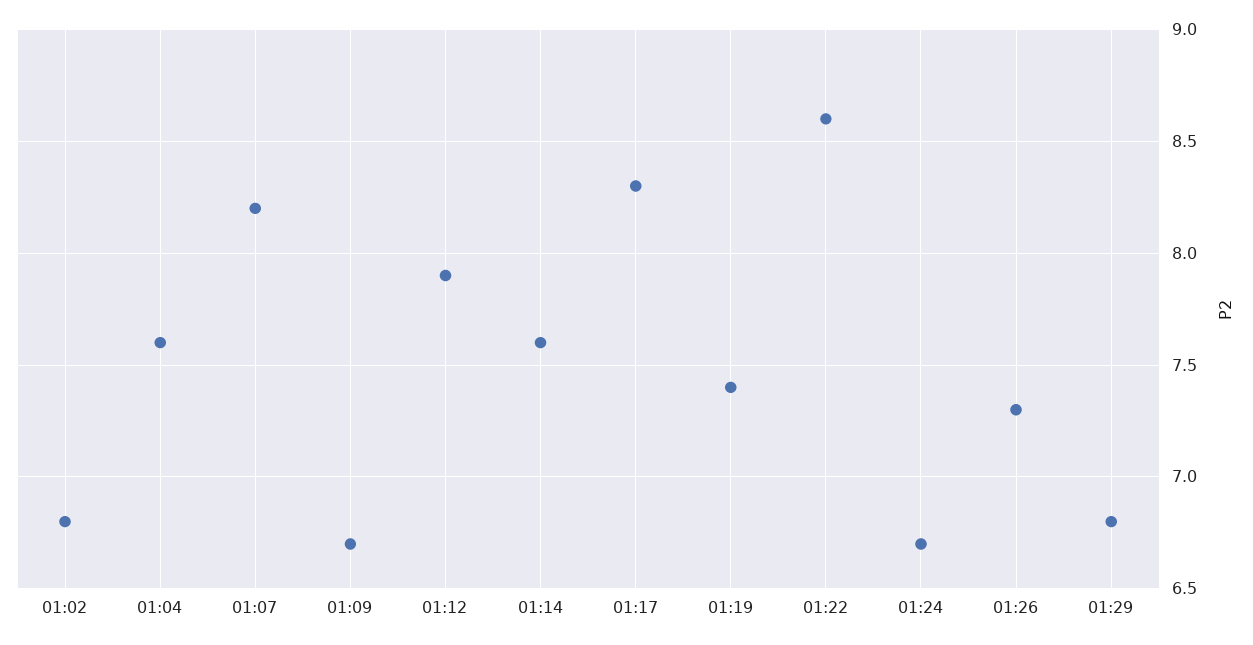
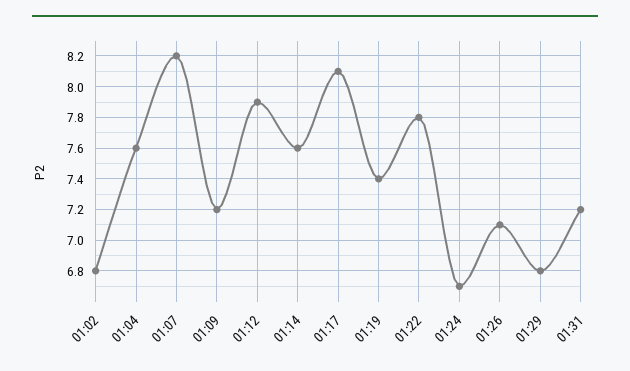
01:09: 6.7 -> 7.2
01:17: 8.3 -> 8.1
01:22: 8.6 -> 7.8
01:26: 7.3 -> 7.1
01:31: none -> 7.2

